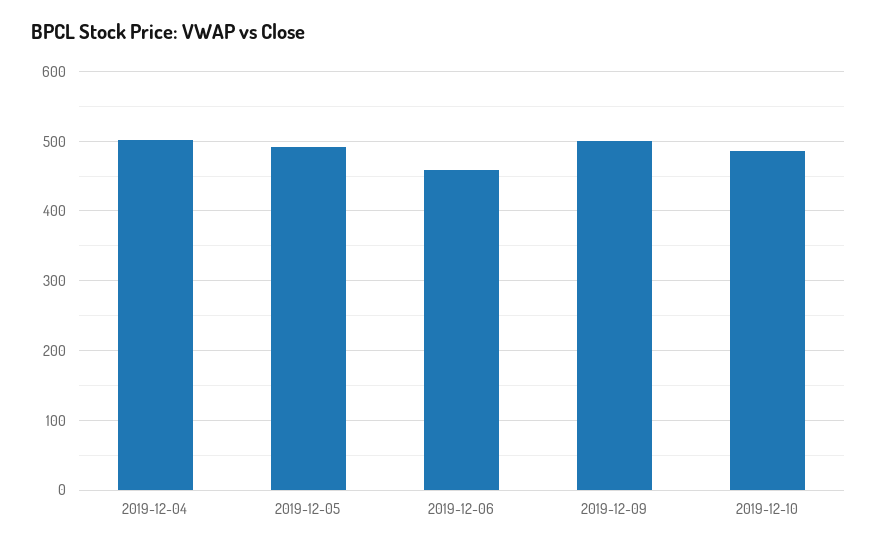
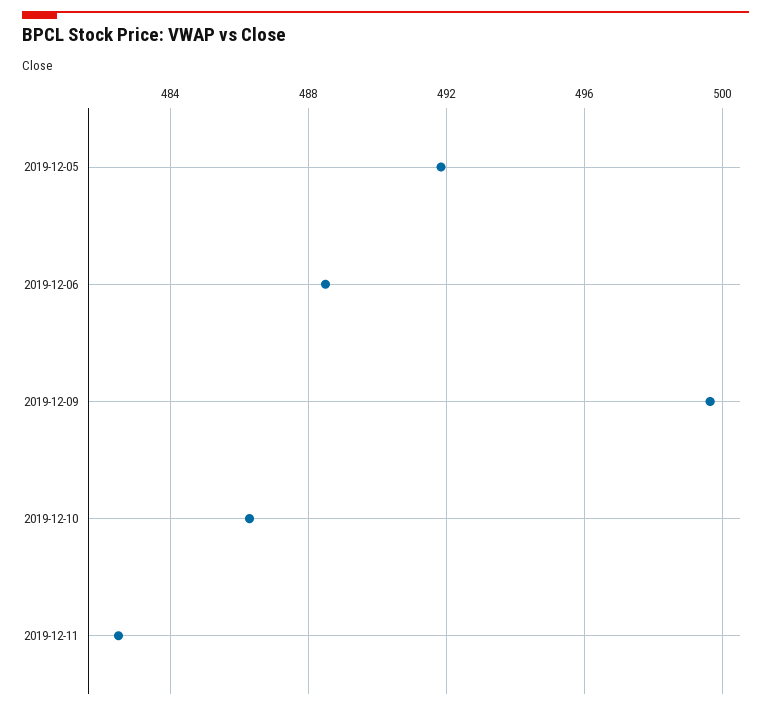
2019-12-04: 500 -> none
2019-12-06: 460 -> 488.5
2019-12-11: none -> 482.5

